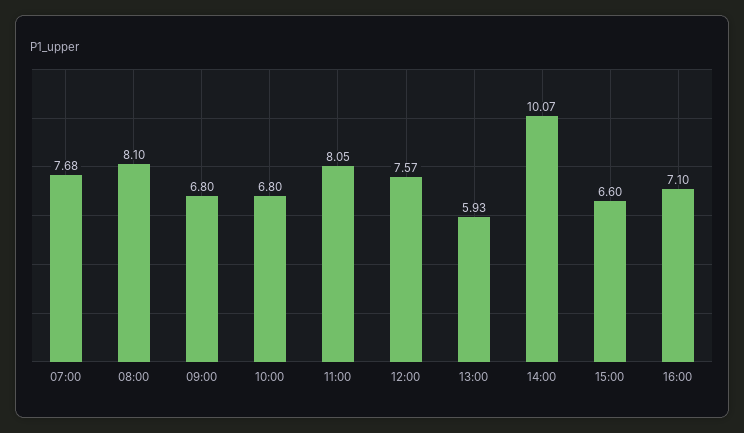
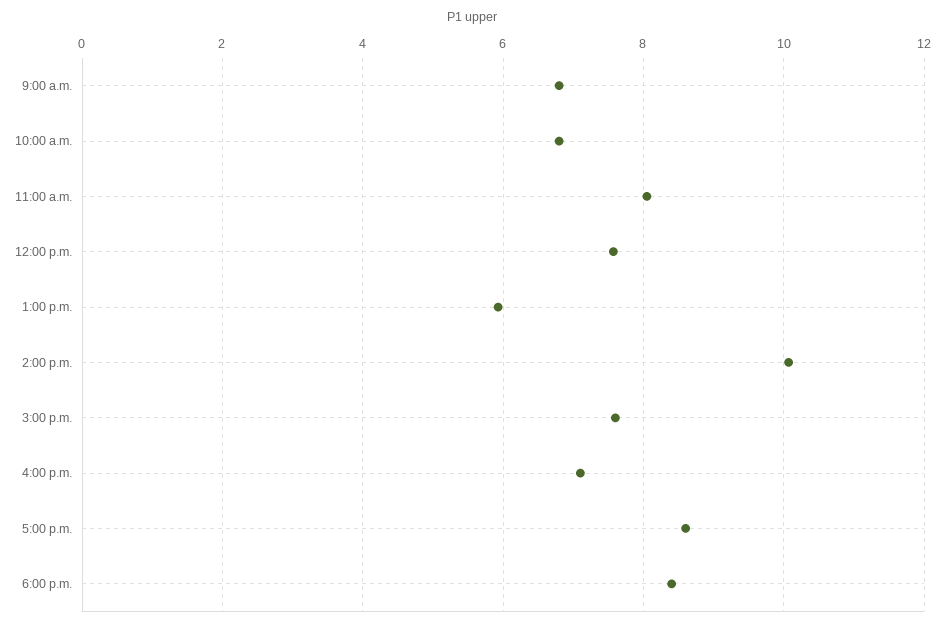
07:00: 7.68 -> none
08:00: 8.1 -> none
15:00: 6.6 -> 7.6
5:00 p.m.: none -> 8.6
6:00 p.m.: none -> 8.4

